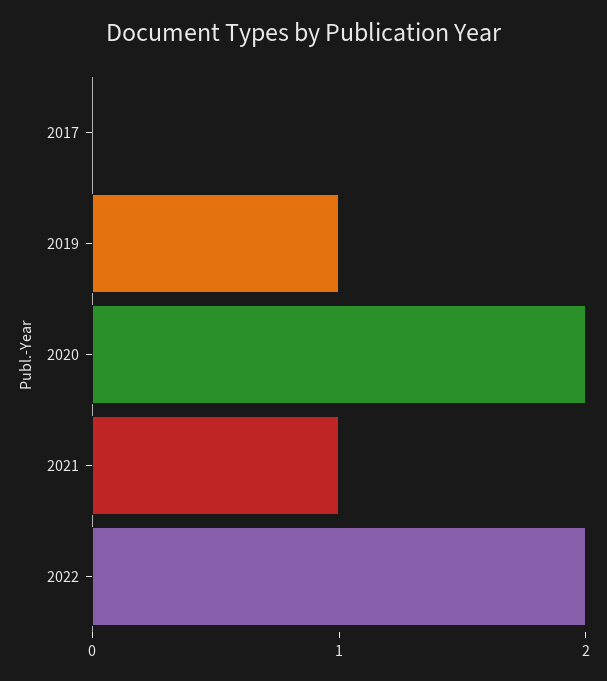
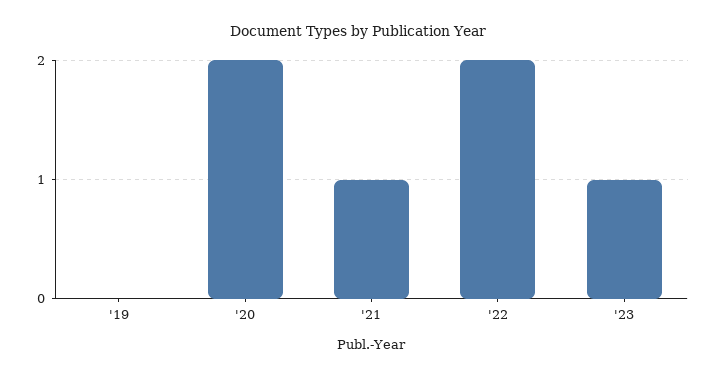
2017: 0 -> none
2019: 1 -> 0
'23: none -> 1

